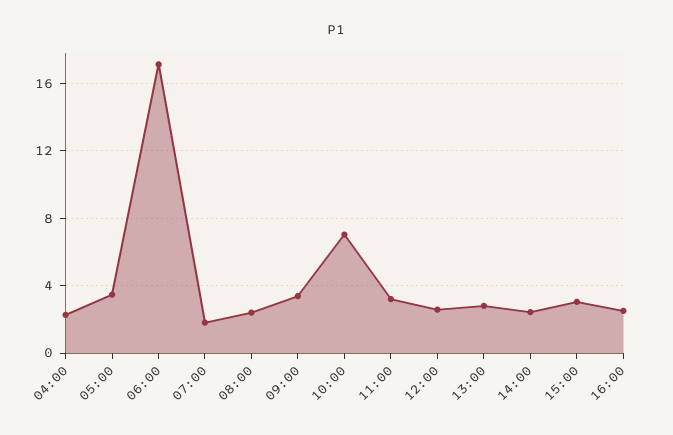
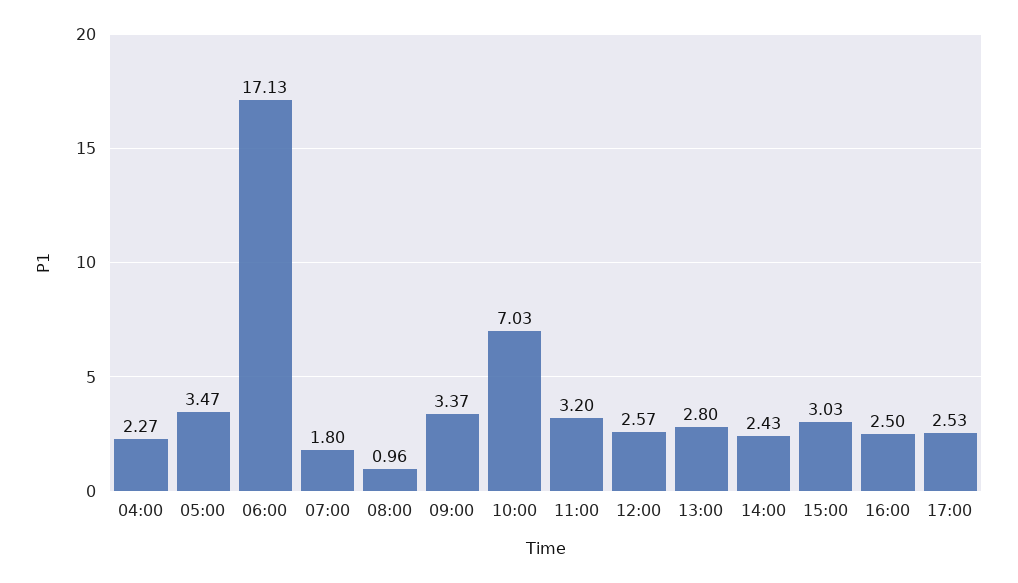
08:00: 2.5 -> 0.96
17:00: none -> 2.53

